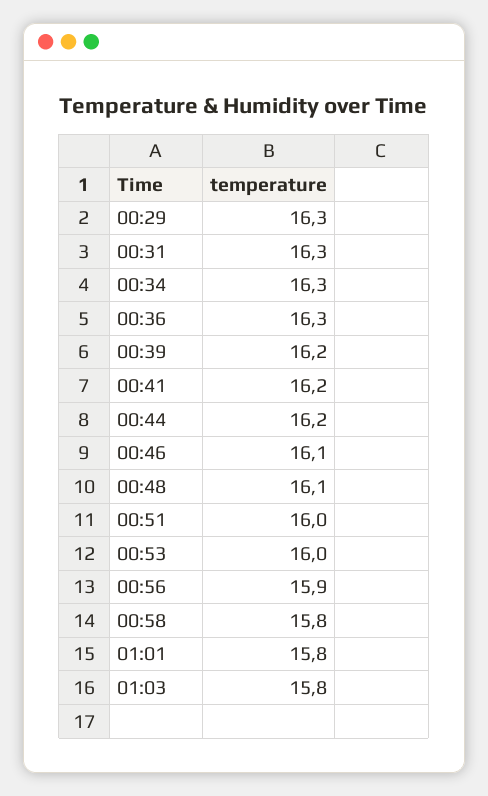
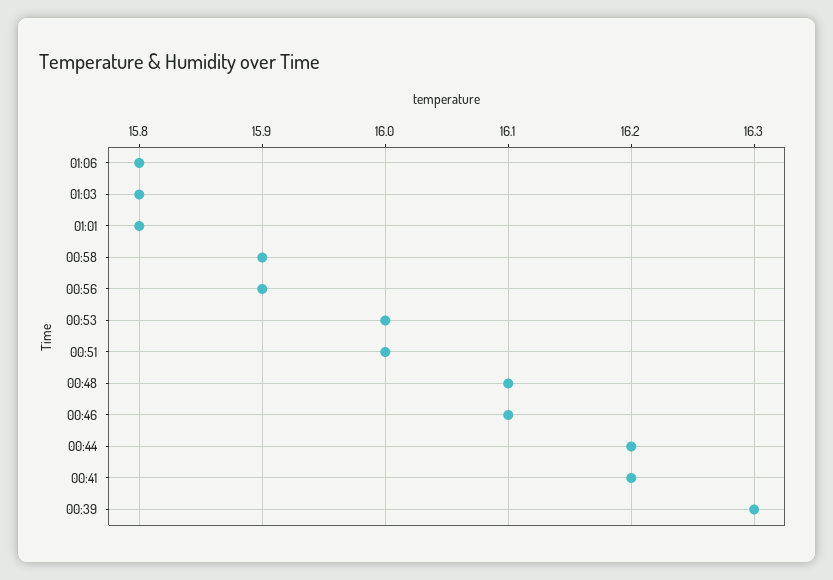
00:29: 16.3 -> none
00:31: 16.3 -> none
00:34: 16.3 -> none
00:36: 16.3 -> none
00:39: 16.2 -> 16.3
00:58: 15.8 -> 15.9
01:06: none -> 15.8

